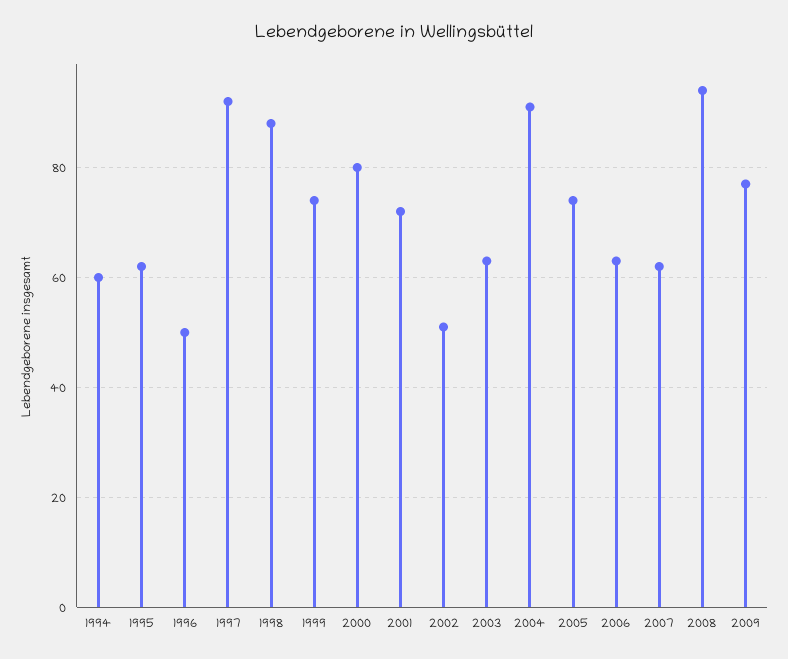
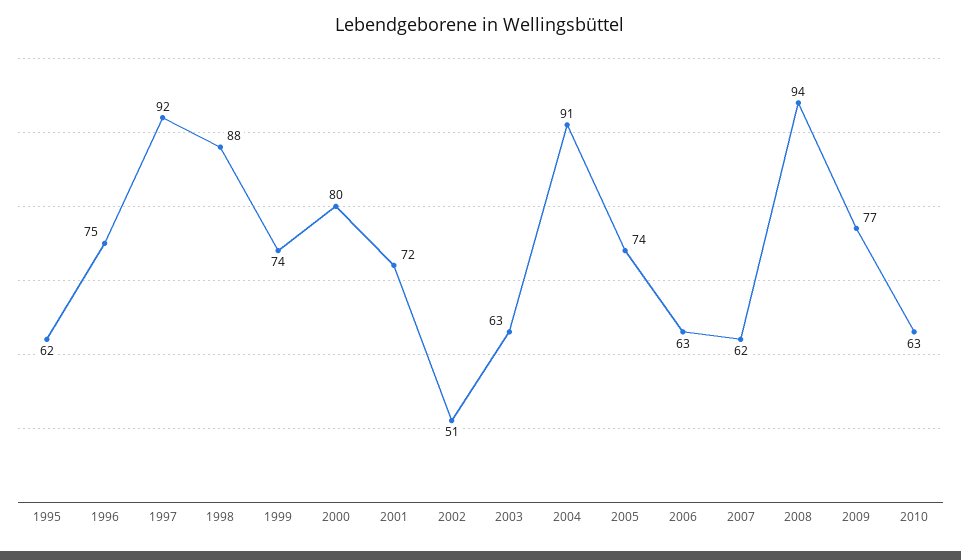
1994: 60 -> none
1996: 50 -> 75
2010: none -> 63

